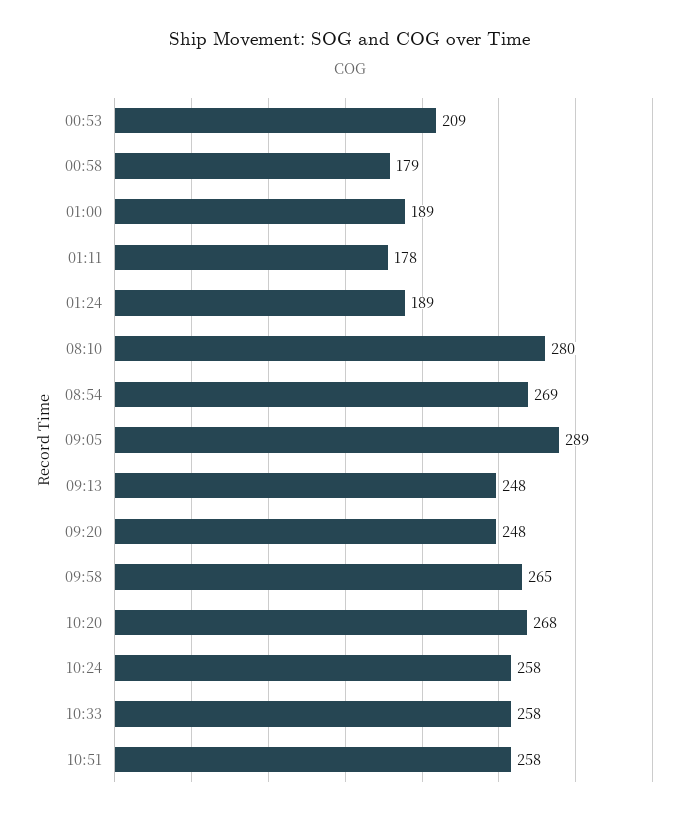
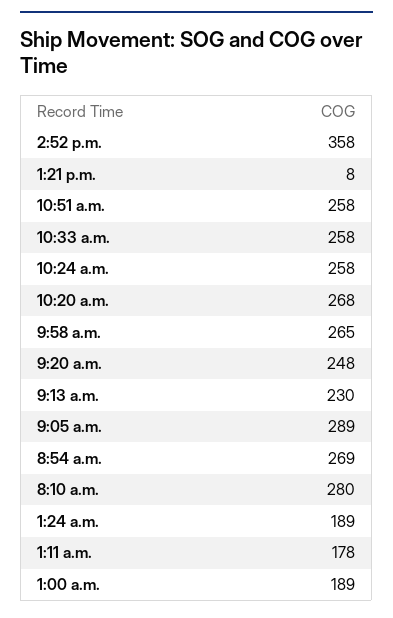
00:53: 209 -> none
00:58: 179 -> none
09:13: 248 -> 230
2:52 p.m.: none -> 358
1:21 p.m.: none -> 8

